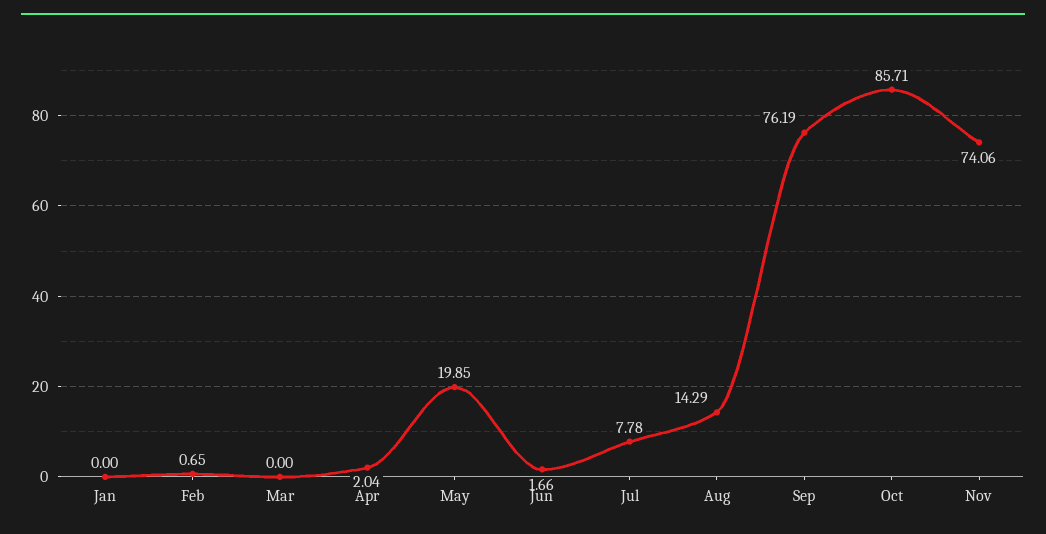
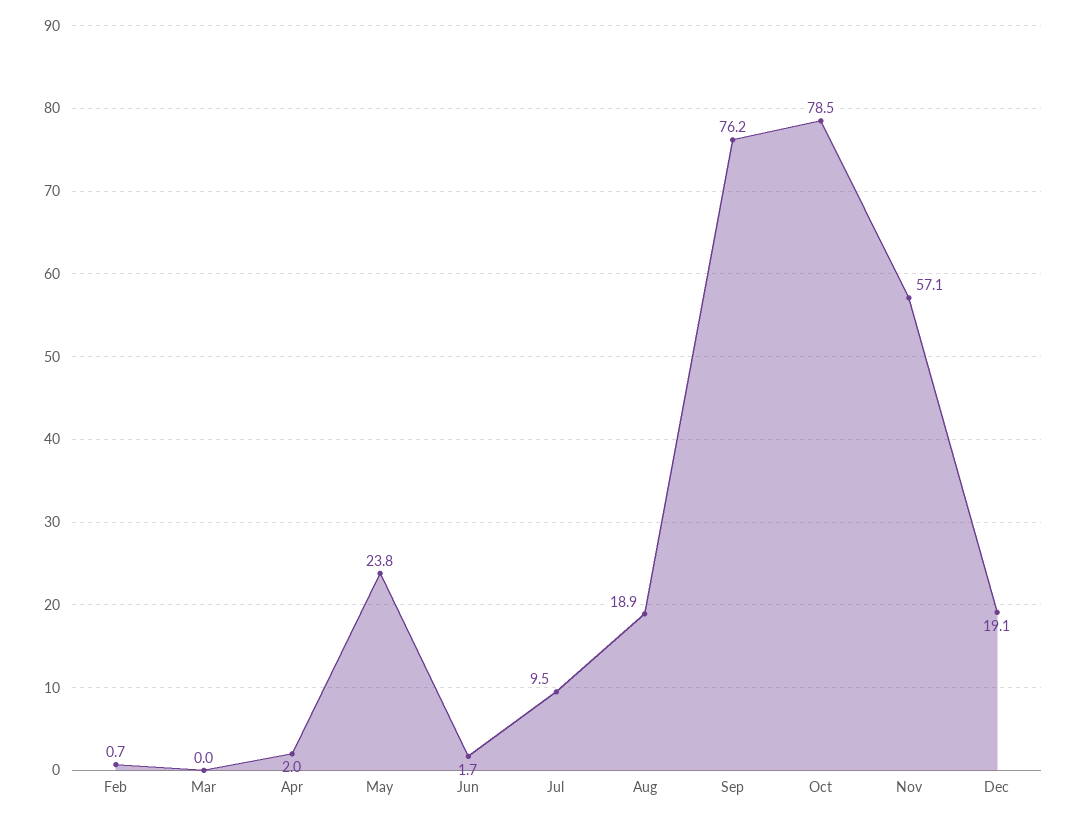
Jan: 0 -> none
May: 19.85 -> 23.8
Jul: 7.78 -> 9.5
Aug: 14.29 -> 18.9
Oct: 85.71 -> 78.5
Nov: 74.06 -> 57.1
Dec: none -> 19.1

